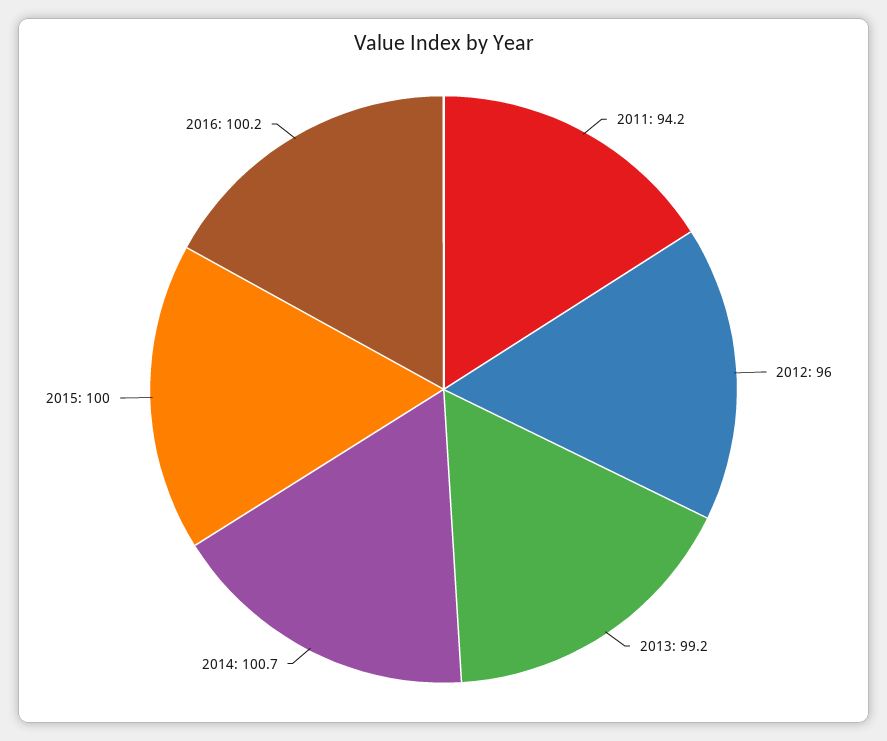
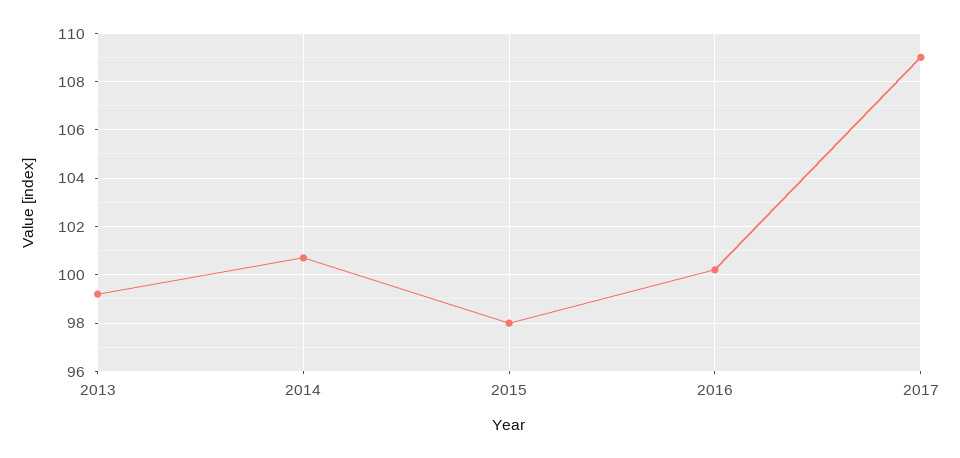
2011: 94.2 -> none
2012: 96 -> none
2015: 100 -> 98
2017: none -> 109

